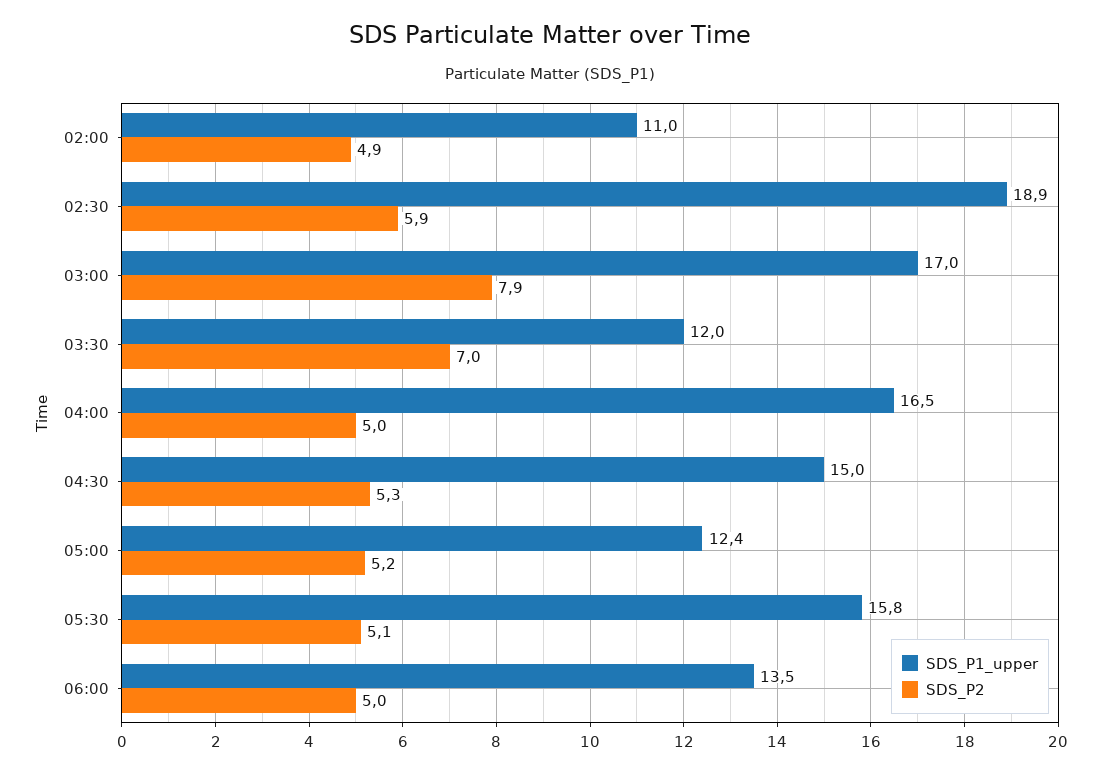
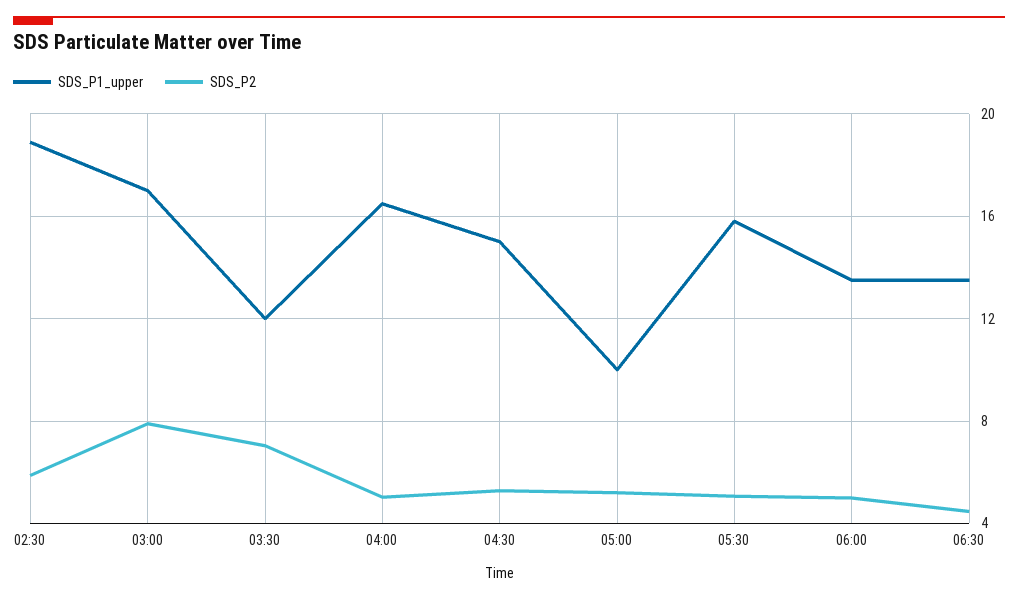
SDS_P1_upper, 02:00: 11 -> none
SDS_P2, 02:00: 4.9 -> none
SDS_P1_upper, 05:00: 12.4 -> 10
SDS_P1_upper, 06:30: none -> 13.5
SDS_P2, 06:30: none -> 4.5

